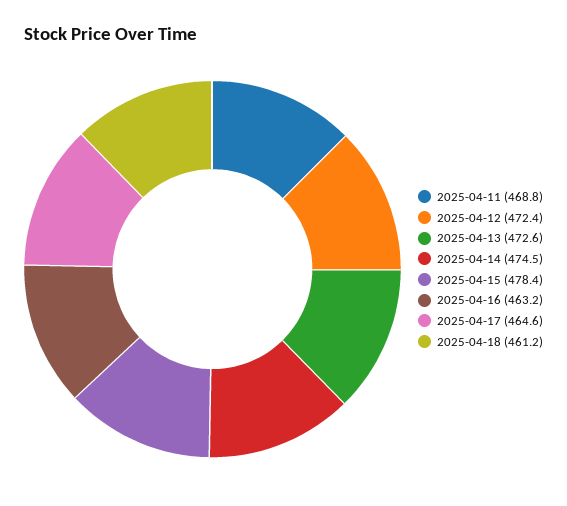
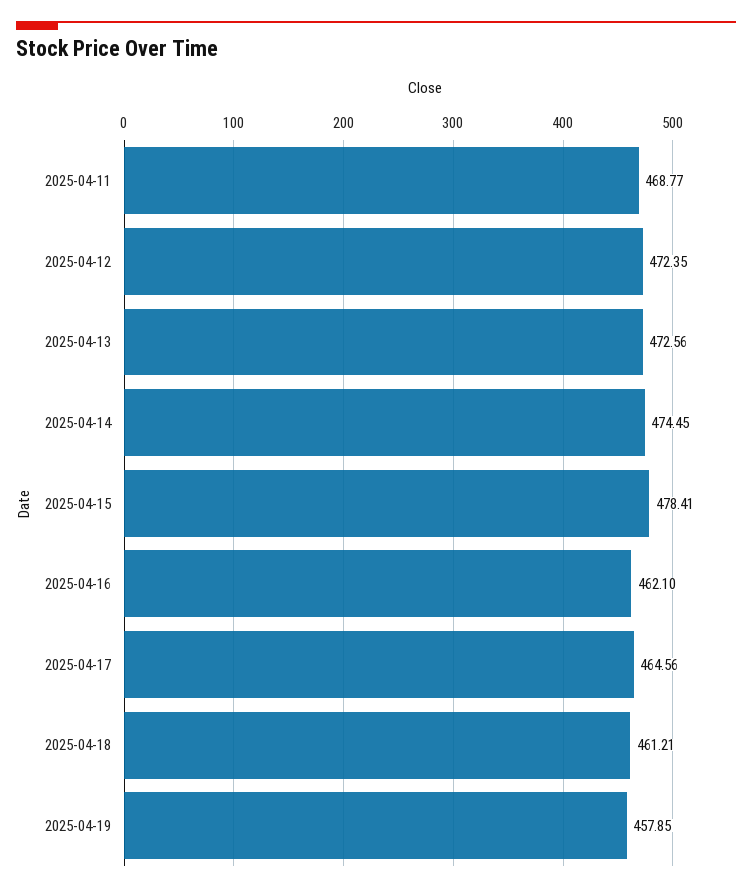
2025-04-16: 463.2 -> 462.1
2025-04-19: none -> 457.85

